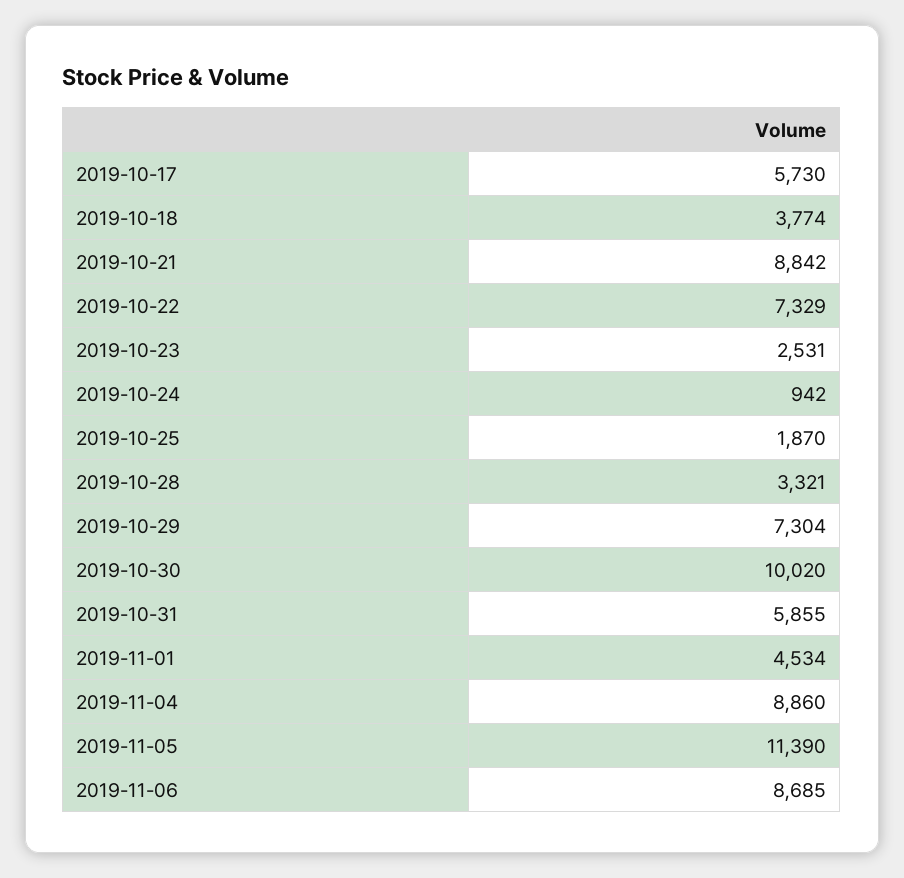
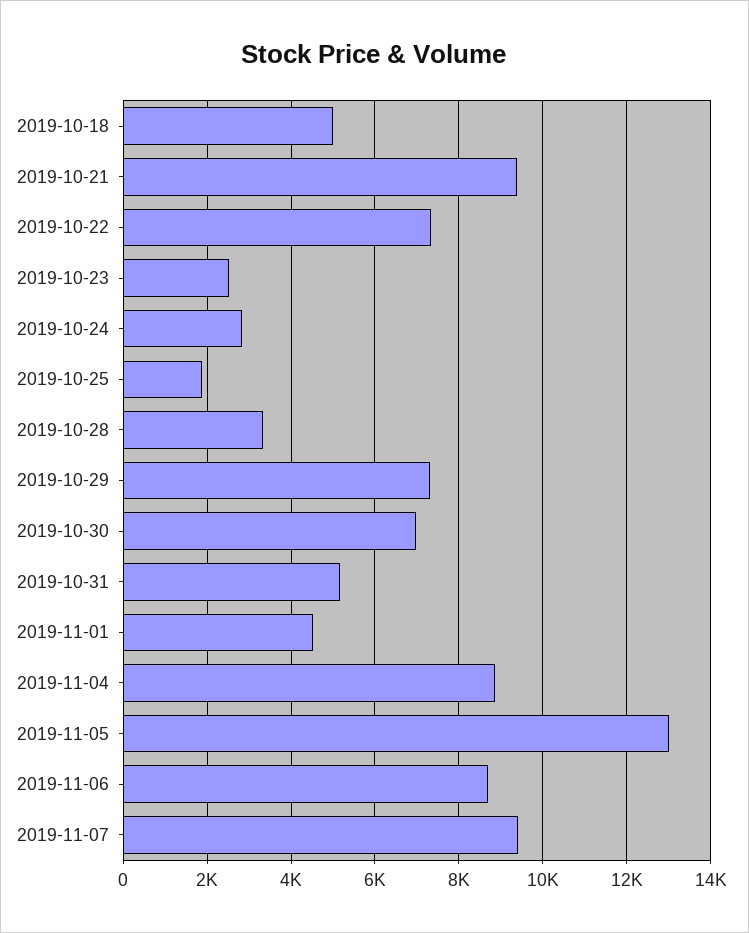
2019-10-17: 5730 -> none
2019-10-18: 3774 -> 5000
2019-10-21: 8842 -> 9400
2019-10-24: 942 -> 2800
2019-10-30: 10020 -> 7000
2019-10-31: 5855 -> 5200
2019-11-05: 11390 -> 13000
2019-11-07: none -> 9400

